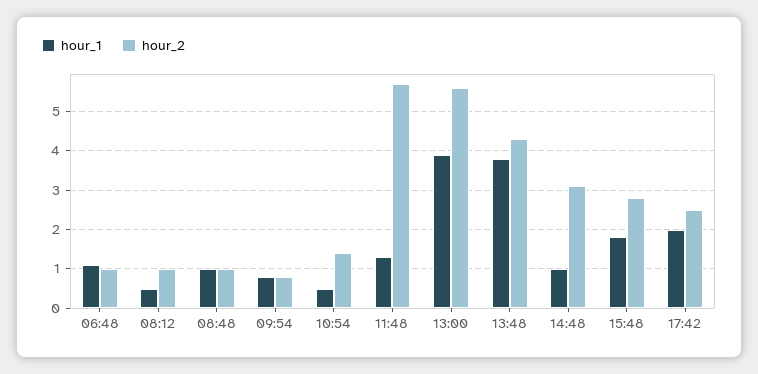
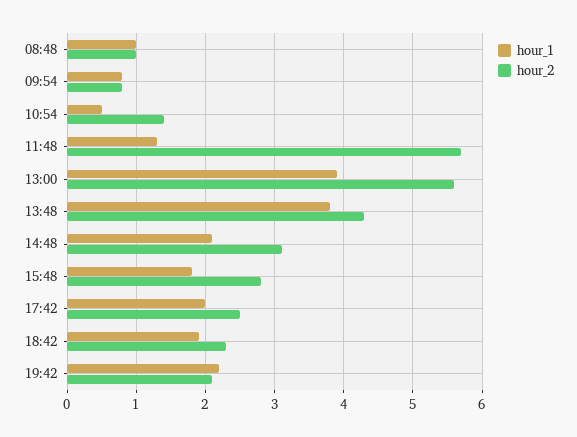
hour_1, 06:48: 1 -> none
hour_2, 06:48: 1 -> none
hour_1, 08:12: 0.5 -> none
hour_2, 08:12: 1 -> none
hour_1, 14:48: 1 -> 2.1
hour_1, 18:42: none -> 1.9
hour_2, 18:42: none -> 2.3
hour_1, 19:42: none -> 2.2
hour_2, 19:42: none -> 2.1

